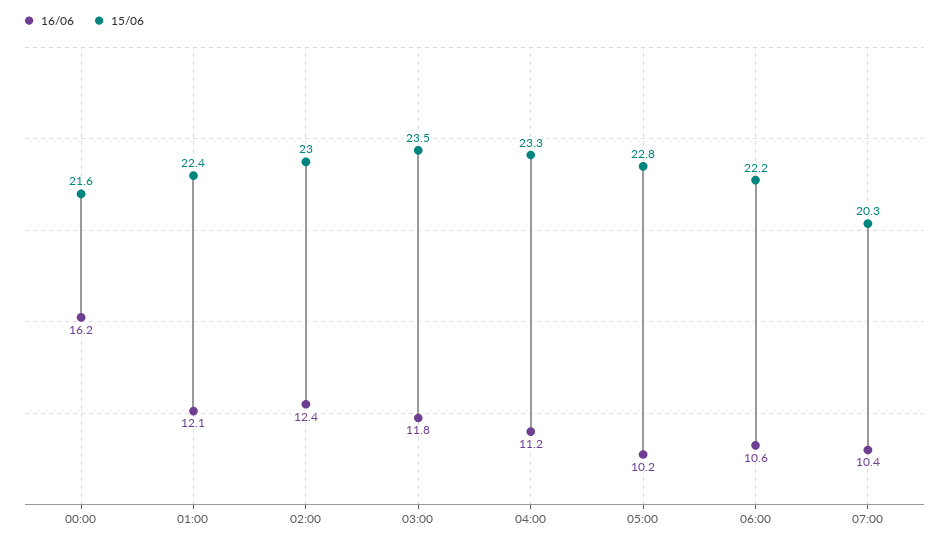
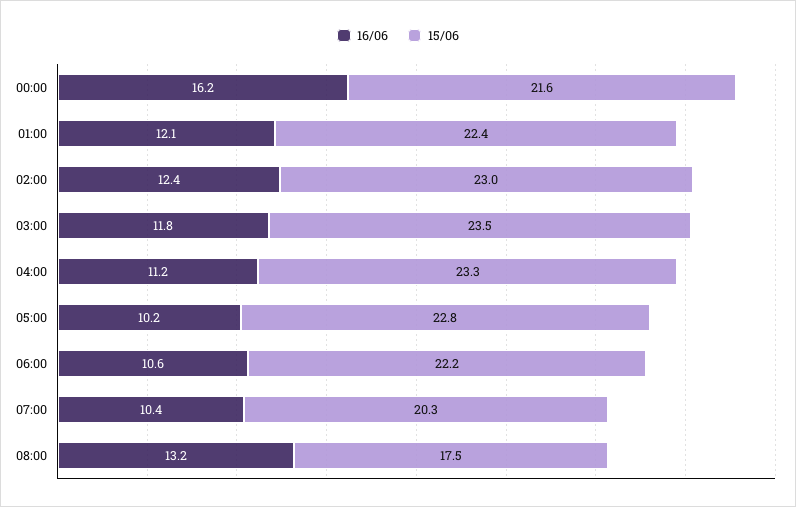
16/06, 08:00: none -> 13.2
15/06, 08:00: none -> 17.5

